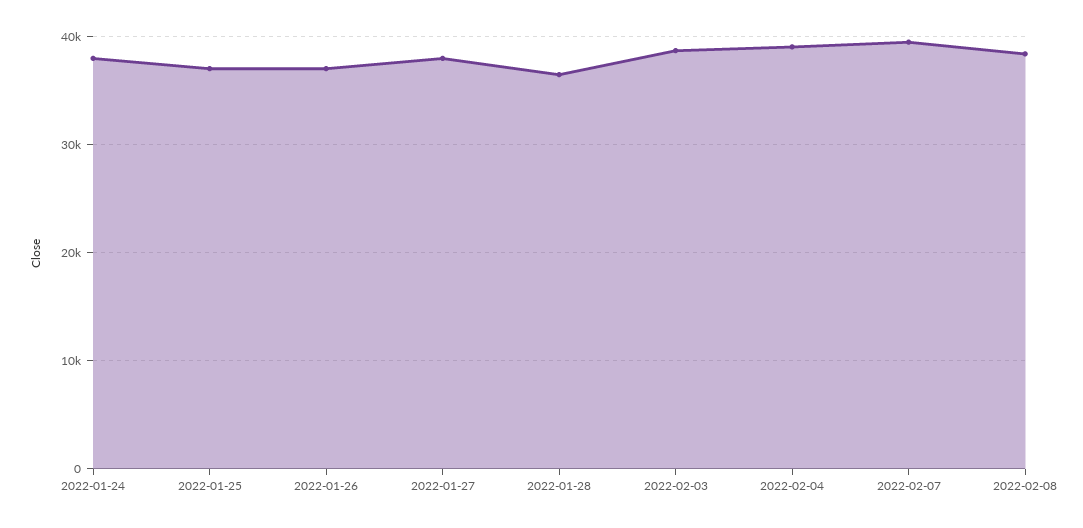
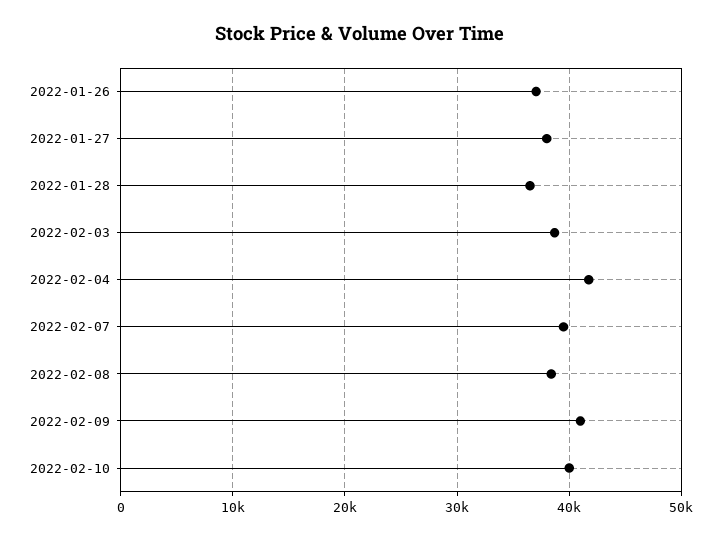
2022-01-24: 38000 -> none
2022-01-25: 37000 -> none
2022-02-04: 39000 -> 42000
2022-02-09: none -> 41000
2022-02-10: none -> 40000

